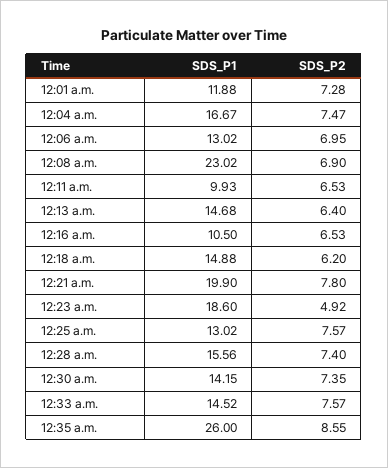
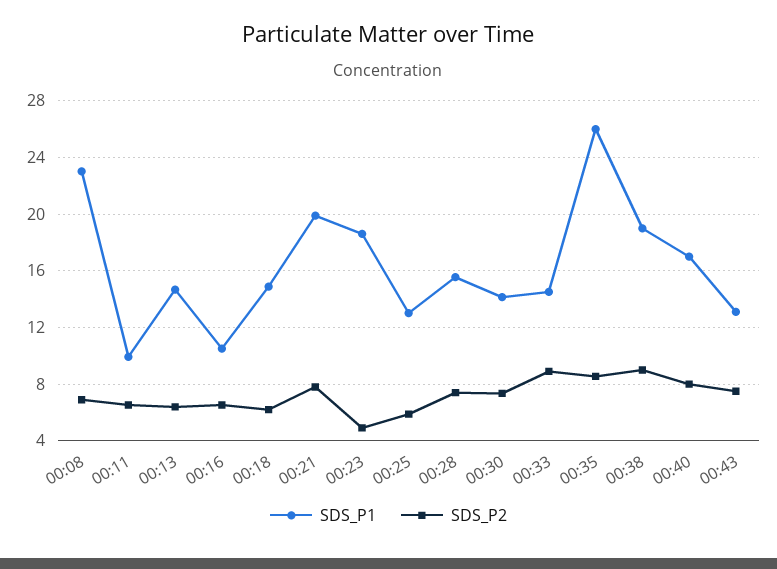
SDS_P1, 12:01 a.m.: 11.88 -> none
SDS_P2, 12:01 a.m.: 7.28 -> none
SDS_P1, 12:04 a.m.: 16.67 -> none
SDS_P2, 12:04 a.m.: 7.47 -> none
SDS_P1, 12:06 a.m.: 13.02 -> none
SDS_P2, 12:06 a.m.: 6.95 -> none
SDS_P2, 12:25 a.m.: 7.57 -> 6
SDS_P2, 12:33 a.m.: 7.57 -> 9
SDS_P1, 00:38: none -> 19
SDS_P2, 00:38: none -> 9
SDS_P1, 00:40: none -> 17
SDS_P2, 00:40: none -> 8
SDS_P1, 00:43: none -> 13
SDS_P2, 00:43: none -> 7.5

